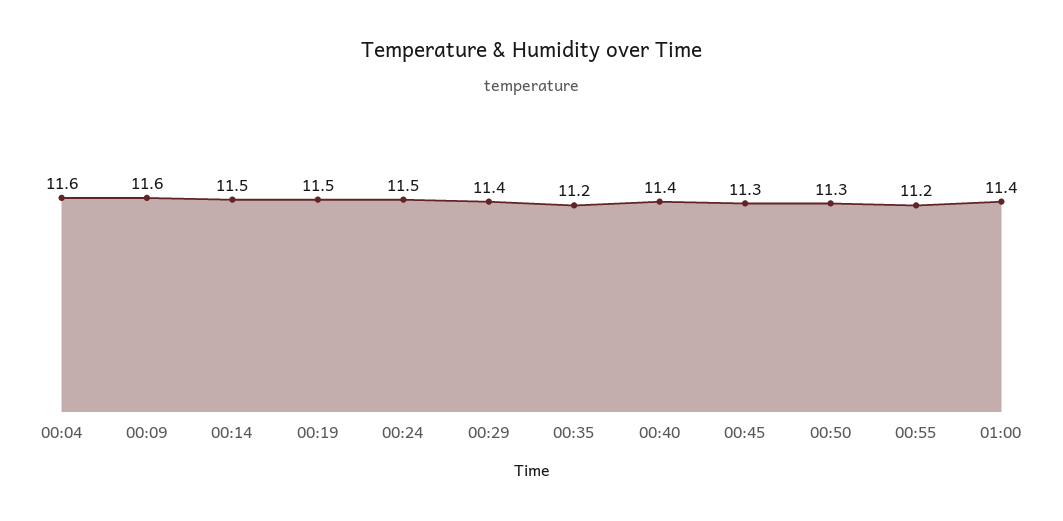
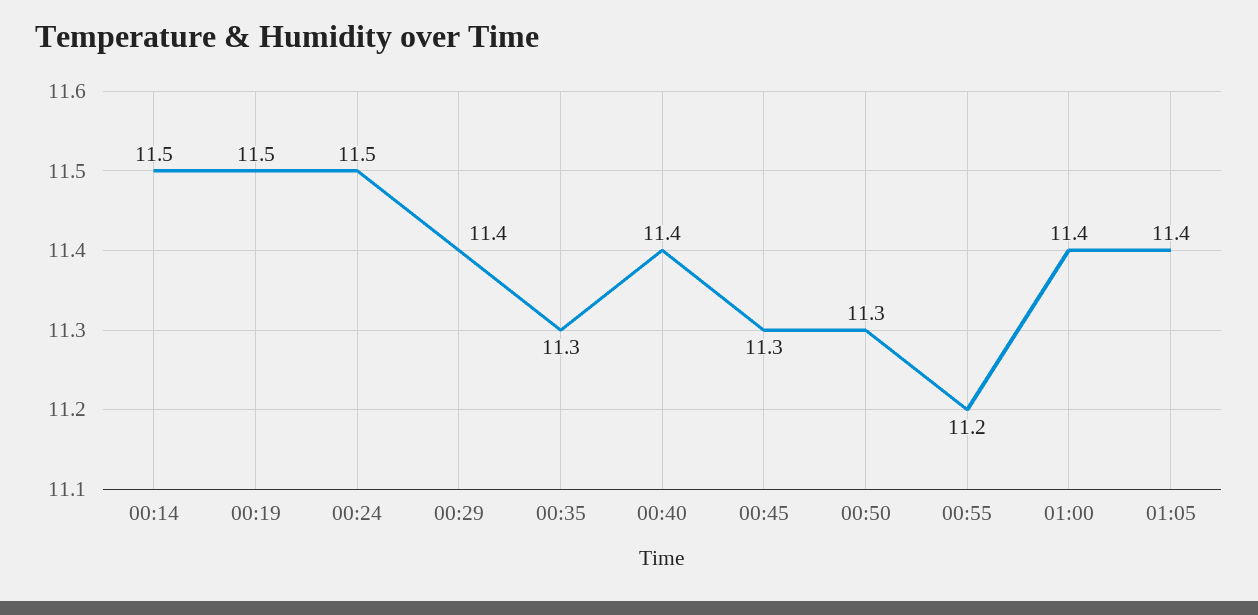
00:04: 11.6 -> none
00:09: 11.6 -> none
00:35: 11.2 -> 11.3
01:05: none -> 11.4

